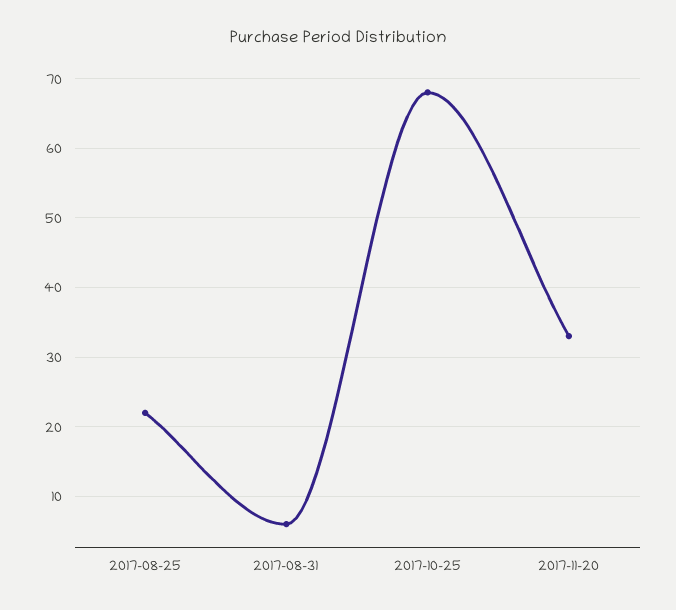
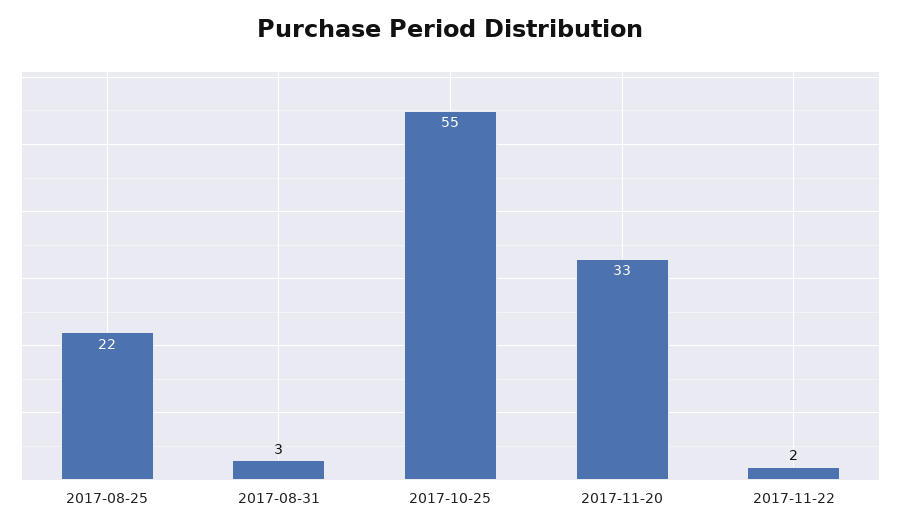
2017-08-31: 6 -> 3
2017-10-25: 68 -> 55
2017-11-22: none -> 2

